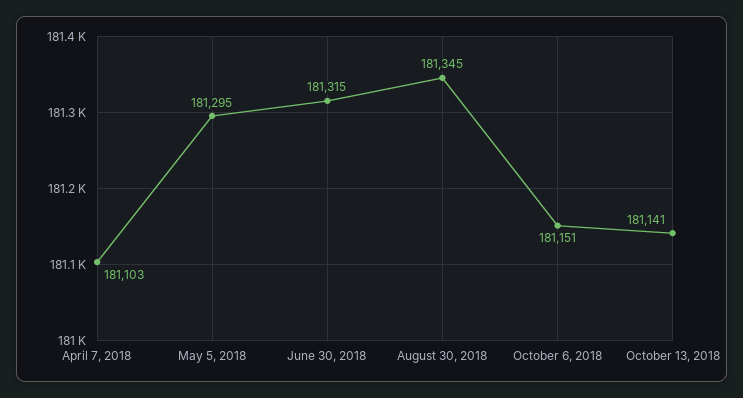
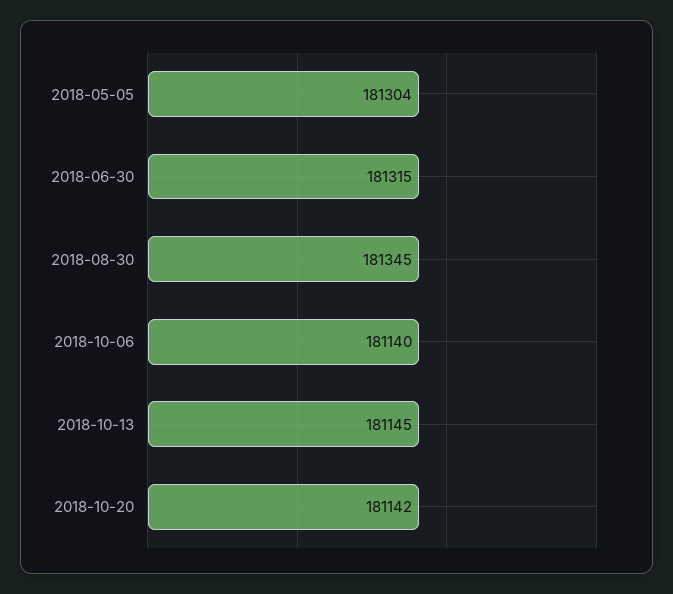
April 7, 2018: 181103 -> none
May 5, 2018: 181295 -> 181304
October 6, 2018: 181151 -> 181140
October 13, 2018: 181141 -> 181145
2018-10-20: none -> 181142

